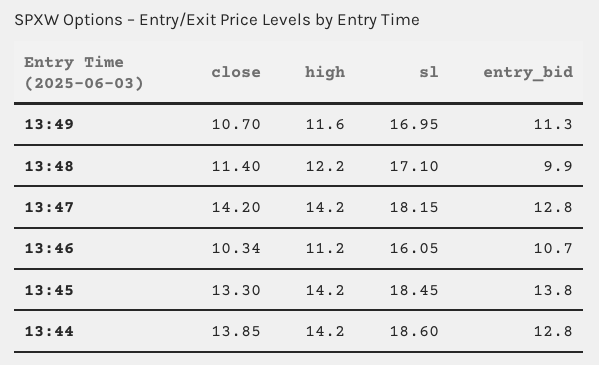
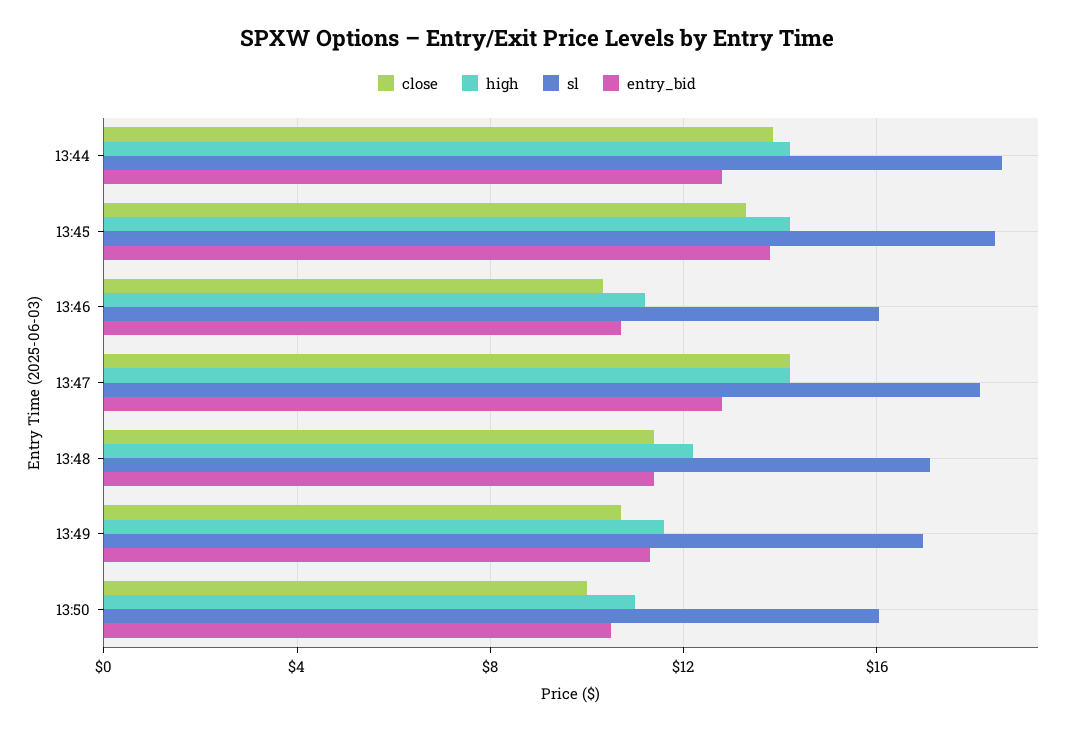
entry_bid, 13:48: 9.9 -> 11.5
close, 13:50: none -> 10
high, 13:50: none -> 11
sl, 13:50: none -> 16
entry_bid, 13:50: none -> 10.5

